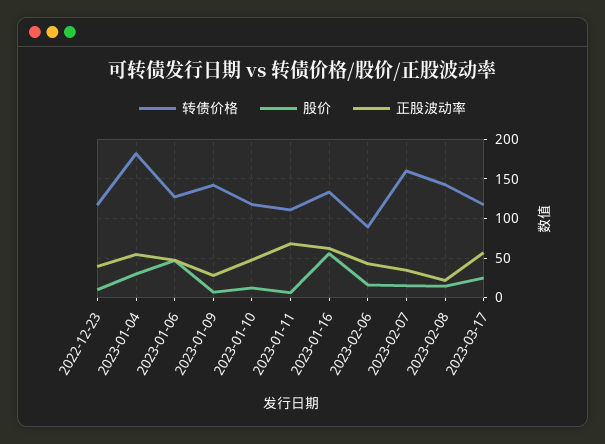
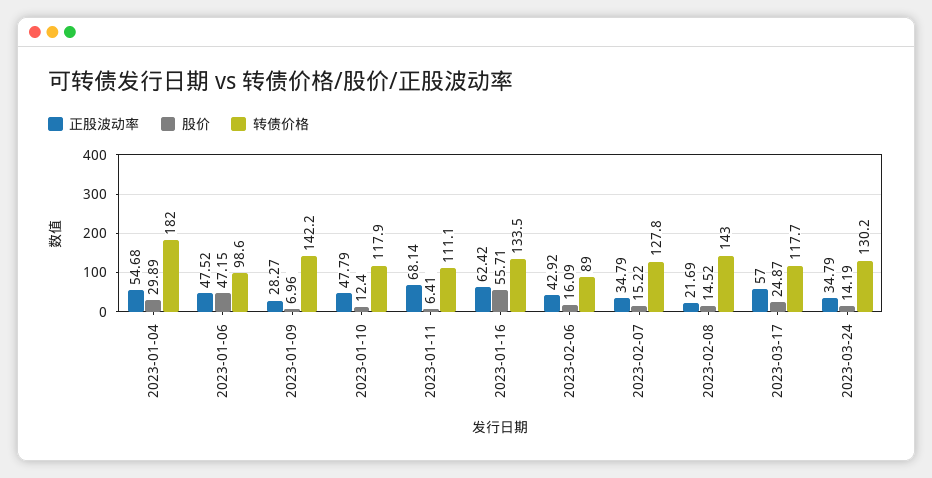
转债价格, 2022-12-23: 120 -> none
股价, 2022-12-23: 10 -> none
正股波动率, 2022-12-23: 40 -> none
转债价格, 2023-01-06: 130 -> 98.6
转债价格, 2023-02-07: 160 -> 127.8
正股波动率, 2023-03-24: none -> 34.79
股价, 2023-03-24: none -> 14.19
转债价格, 2023-03-24: none -> 130.2

